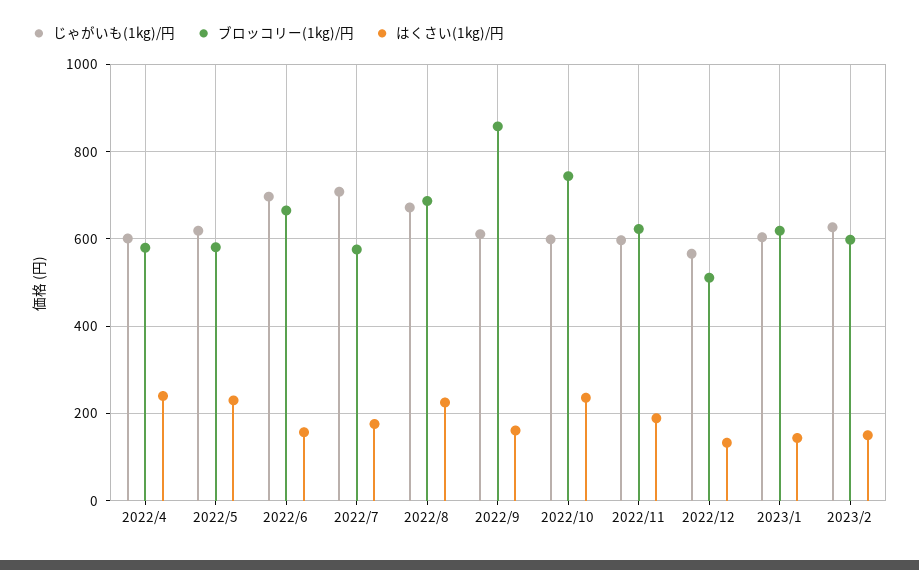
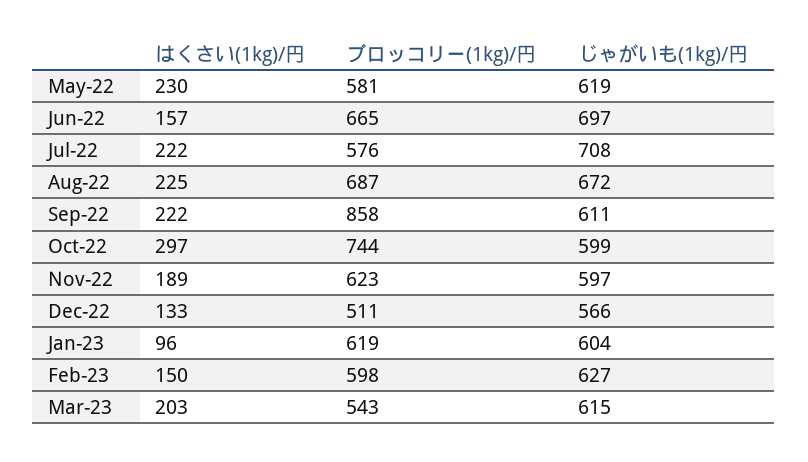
じゃがいも(1kg)/円, 2022/4: 600 -> none
ブロッコリー(1kg)/円, 2022/4: 580 -> none
はくさい(1kg)/円, 2022/4: 240 -> none
はくさい(1kg)/円, 2022/7: 180 -> 222
はくさい(1kg)/円, 2022/9: 160 -> 222
はくさい(1kg)/円, 2022/10: 240 -> 297
はくさい(1kg)/円, 2023/1: 140 -> 96
はくさい(1kg)/円, Mar-23: none -> 203
ブロッコリー(1kg)/円, Mar-23: none -> 543
じゃがいも(1kg)/円, Mar-23: none -> 615

